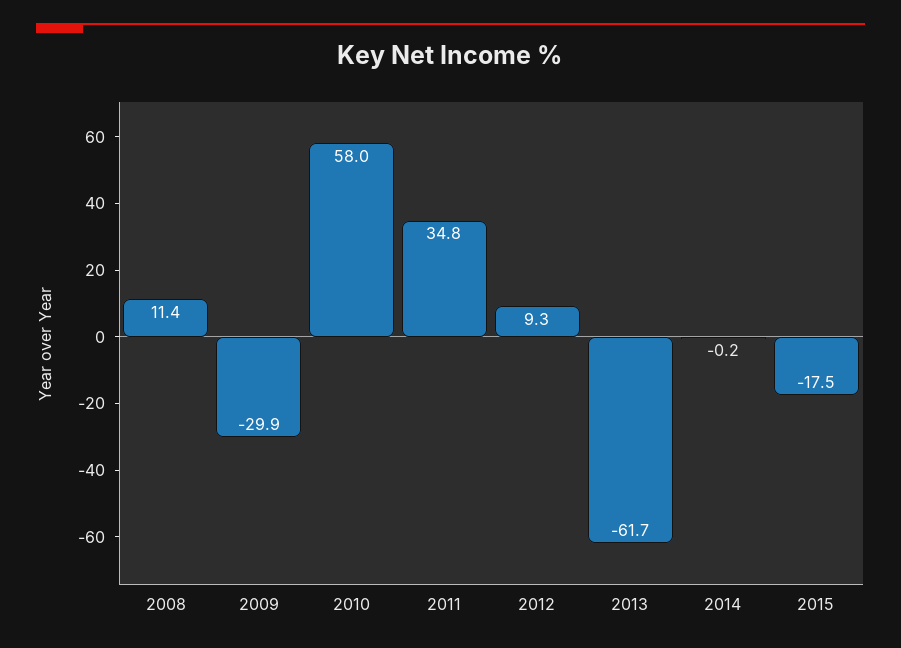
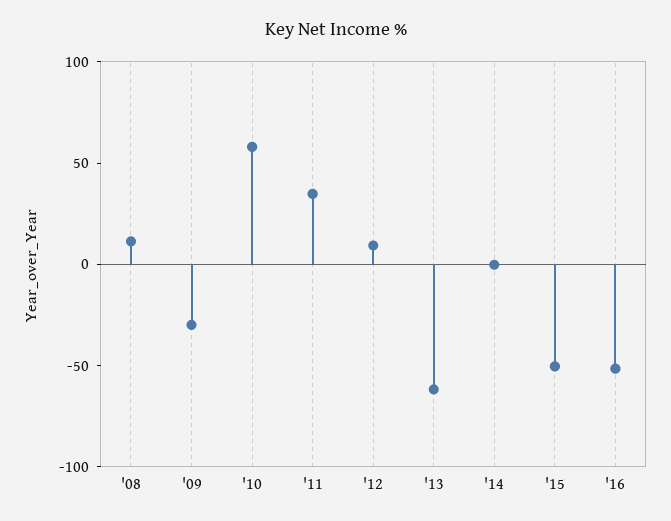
2015: -17.5 -> -50
'16: none -> -50

